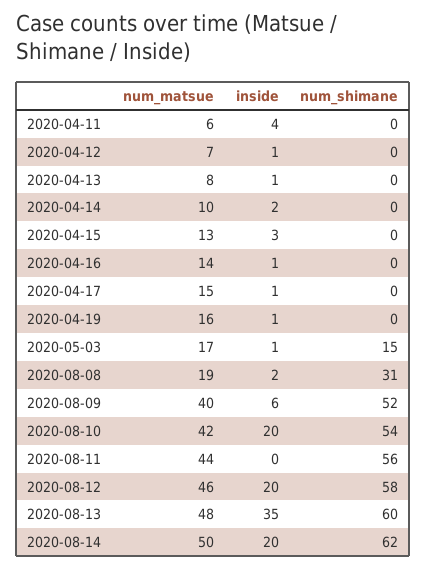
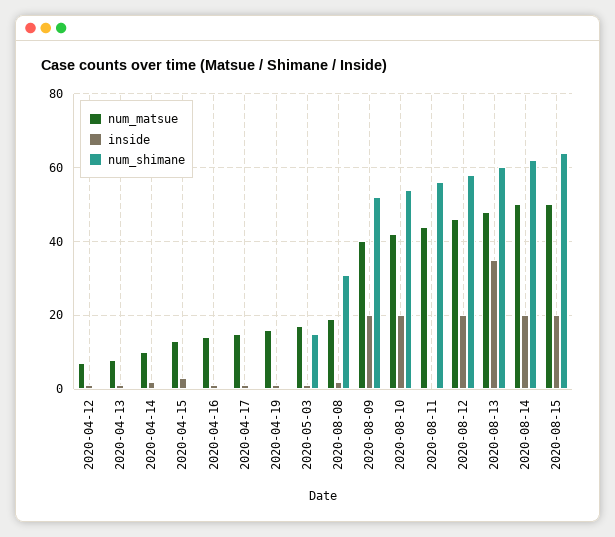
num_matsue, 2020-04-11: 6 -> none
inside, 2020-04-11: 4 -> none
num_shimane, 2020-04-11: 0 -> none
inside, 2020-08-09: 6 -> 20
num_matsue, 2020-08-15: none -> 50
inside, 2020-08-15: none -> 20
num_shimane, 2020-08-15: none -> 65

